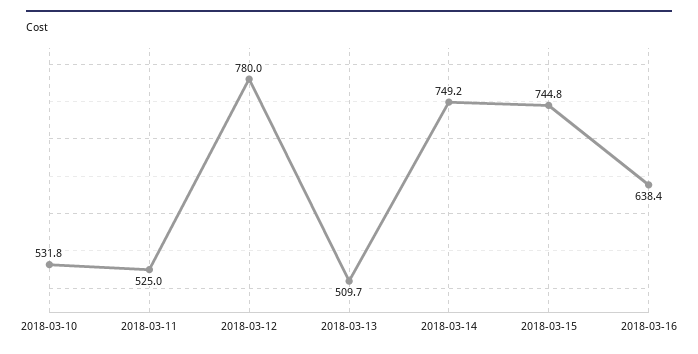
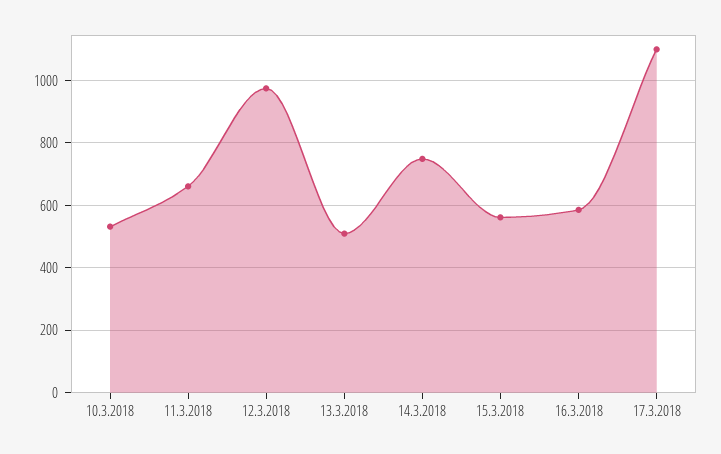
2018-03-11: 525 -> 660
2018-03-12: 780 -> 980
2018-03-15: 744.8 -> 560
2018-03-16: 638.4 -> 580
17.3.2018: none -> 1100

